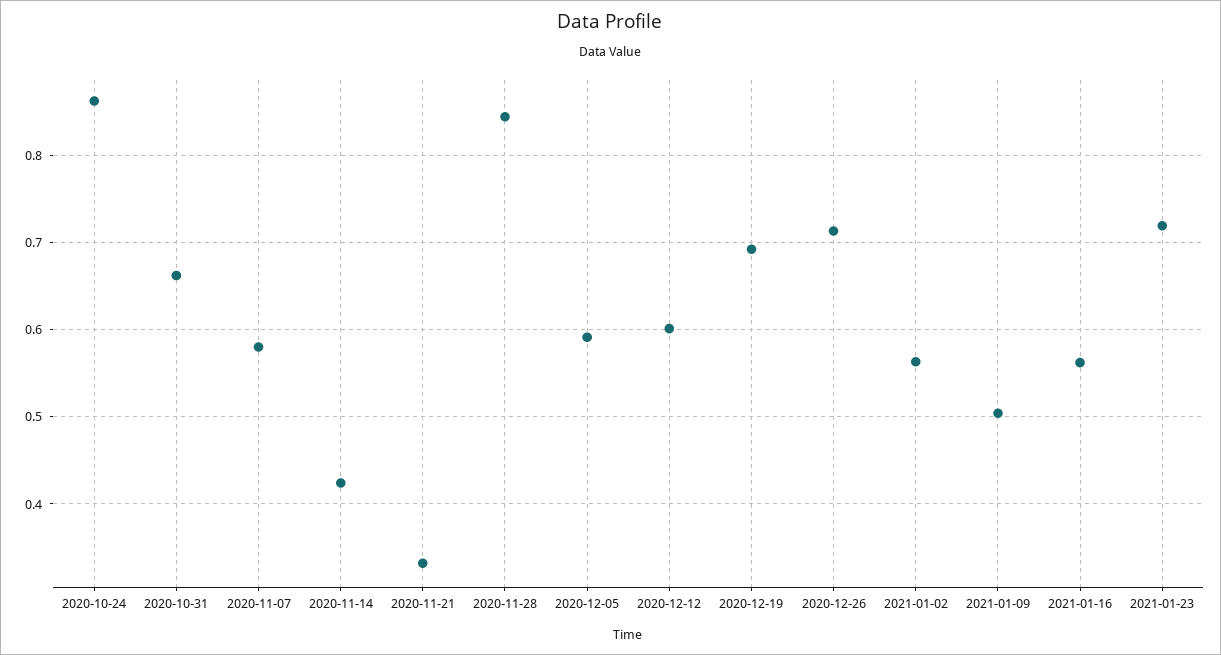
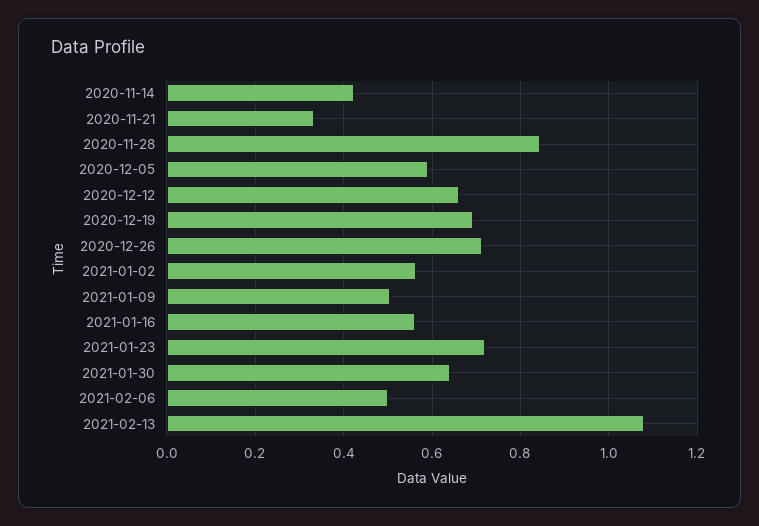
2020-10-24: 0.86 -> none
2020-10-31: 0.66 -> none
2020-11-07: 0.58 -> none
2020-12-12: 0.6 -> 0.66
2021-01-30: none -> 0.64
2021-02-06: none -> 0.5
2021-02-13: none -> 1.08

